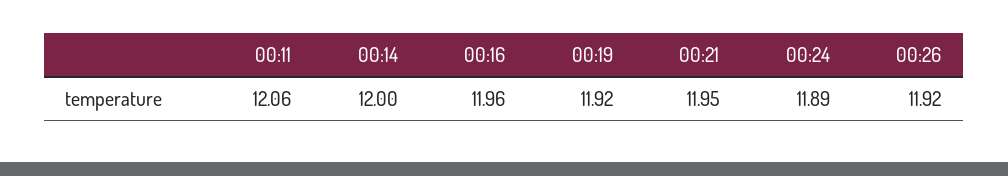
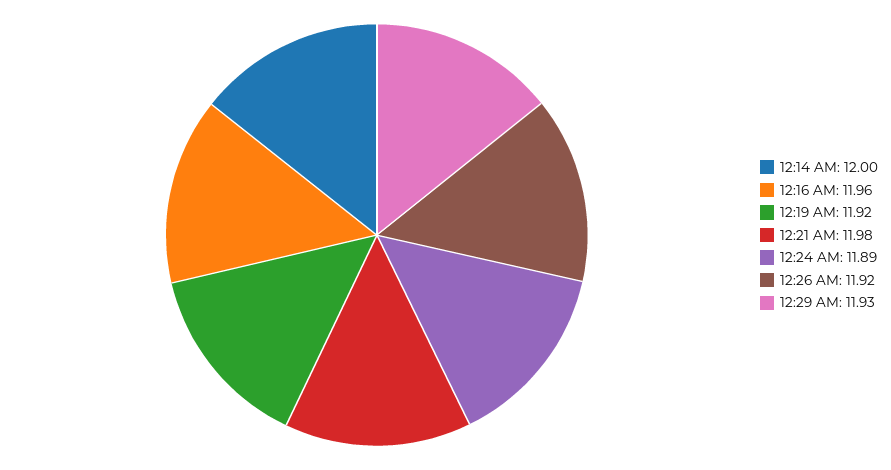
00:11: 12.06 -> none
00:21: 11.95 -> 11.98
12:29 AM: none -> 11.93

